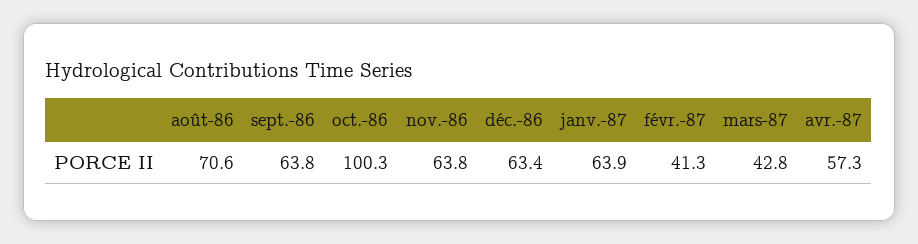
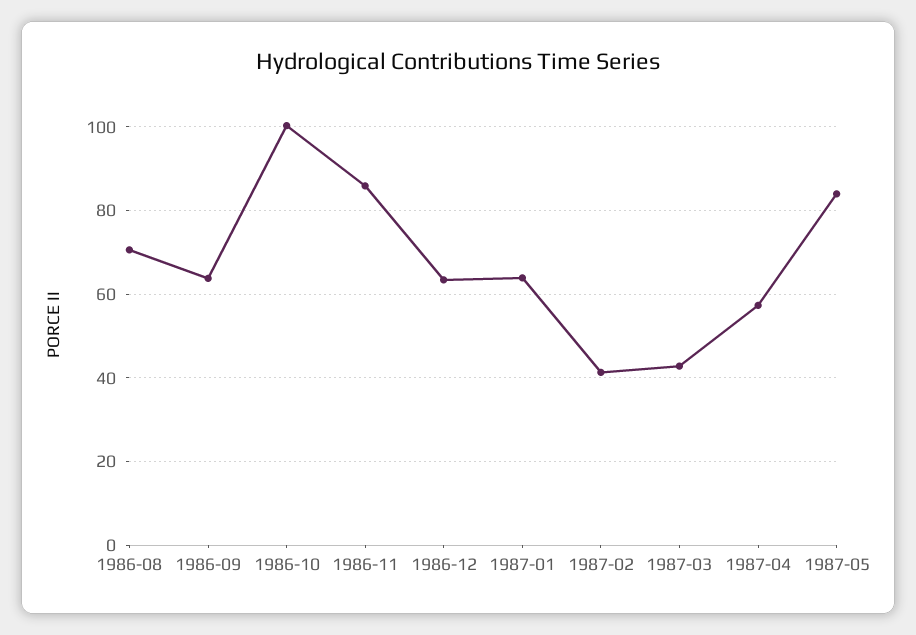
nov.-86: 63.8 -> 86
1987-05: none -> 84

